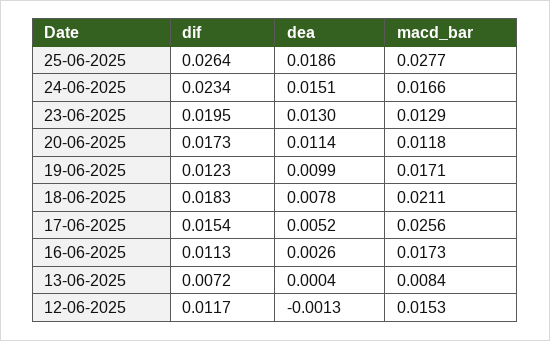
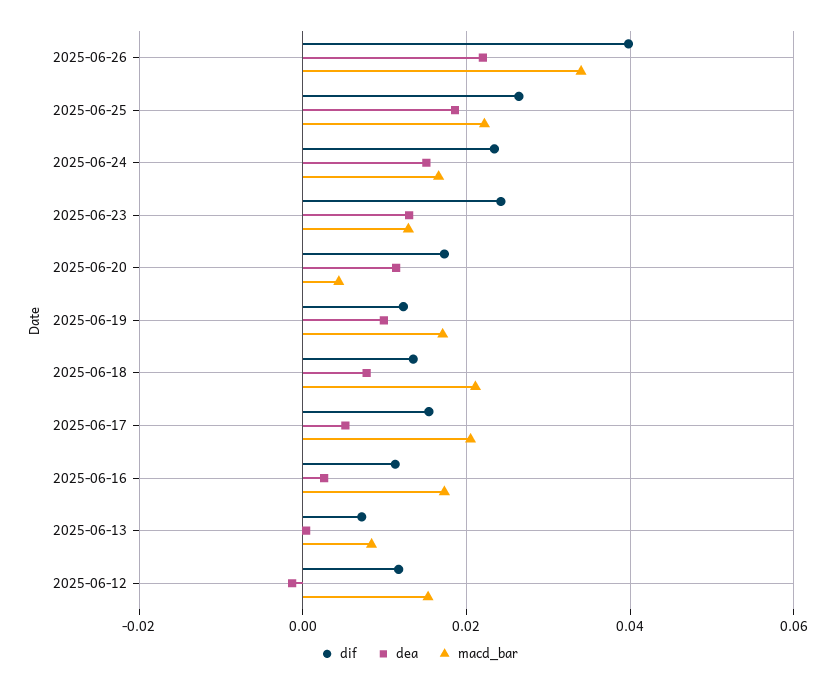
macd_bar, 25-06-2025: 0.0277 -> 0.022
dif, 23-06-2025: 0.0195 -> 0.024
macd_bar, 20-06-2025: 0.0118 -> 0.004
dif, 18-06-2025: 0.0183 -> 0.014
macd_bar, 17-06-2025: 0.0256 -> 0.02
dif, 2025-06-26: none -> 0.04
dea, 2025-06-26: none -> 0.022
macd_bar, 2025-06-26: none -> 0.034

